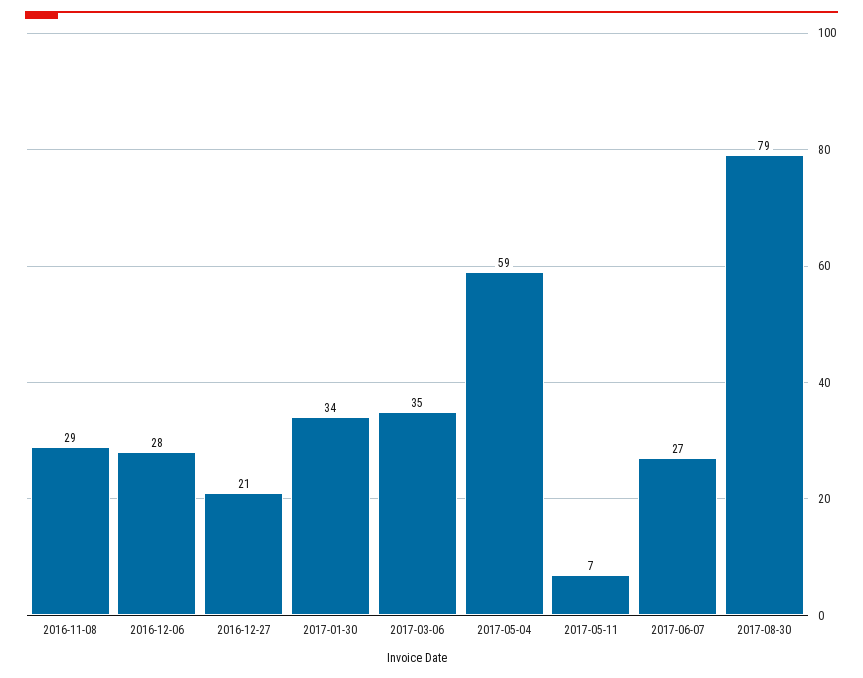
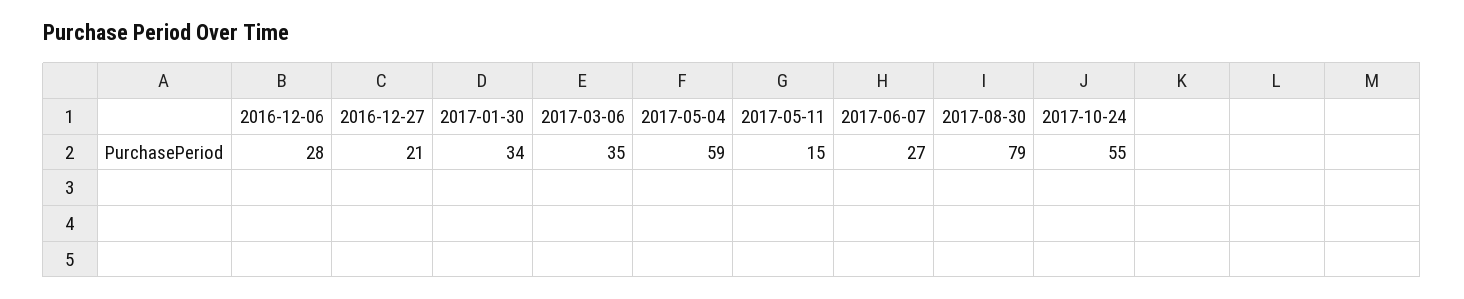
2016-11-08: 29 -> none
2017-05-11: 7 -> 15
2017-10-24: none -> 55

